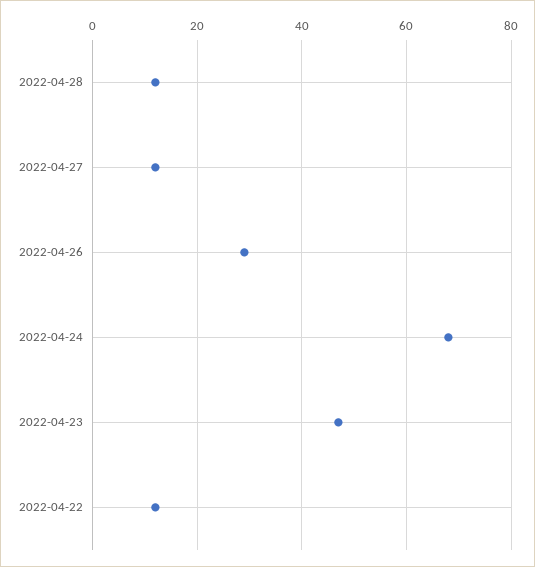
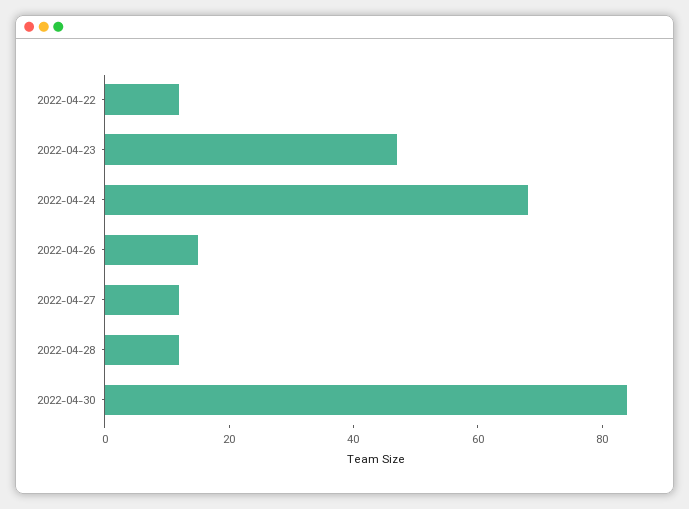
2022-04-26: 30 -> 15
2022-04-30: none -> 85

